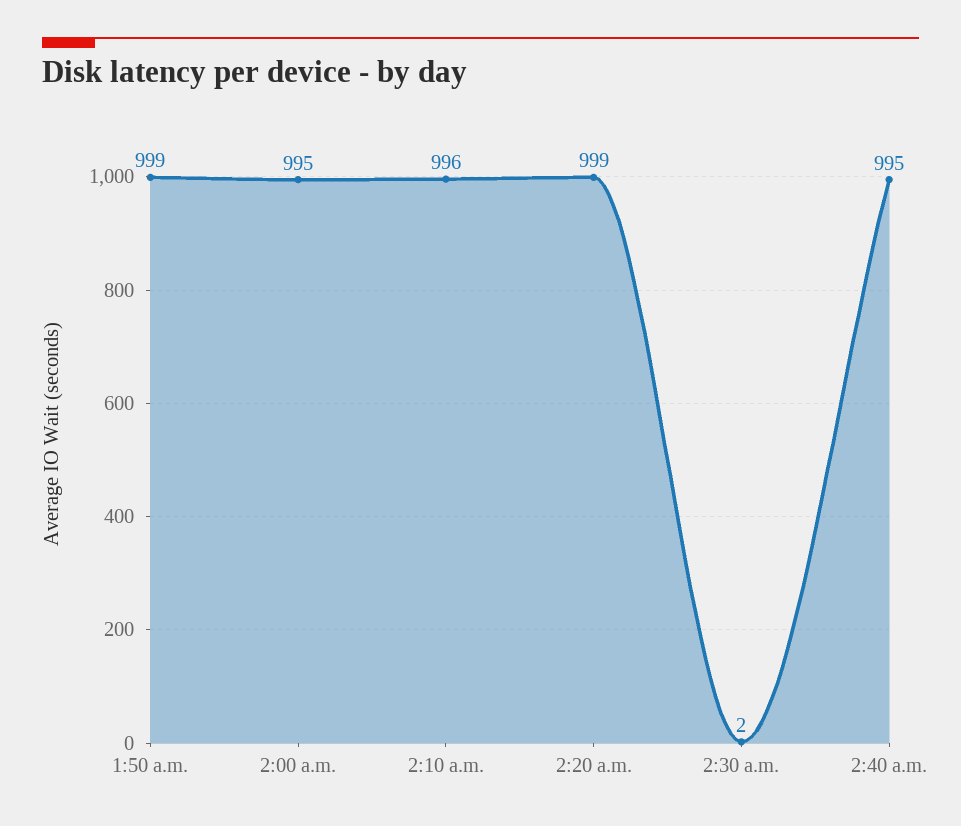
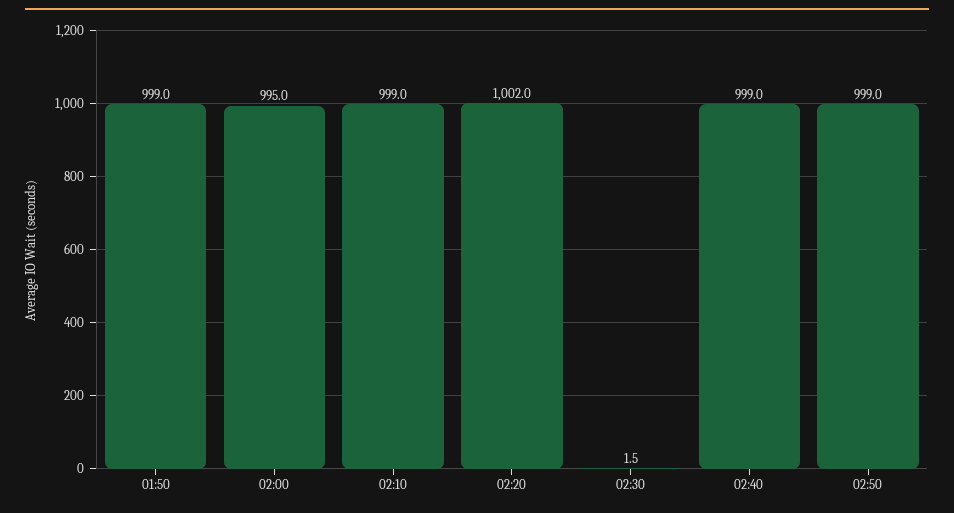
2:10 a.m.: 996 -> 999
2:20 a.m.: 999 -> 1002
2:40 a.m.: 995 -> 999
02:50: none -> 999

